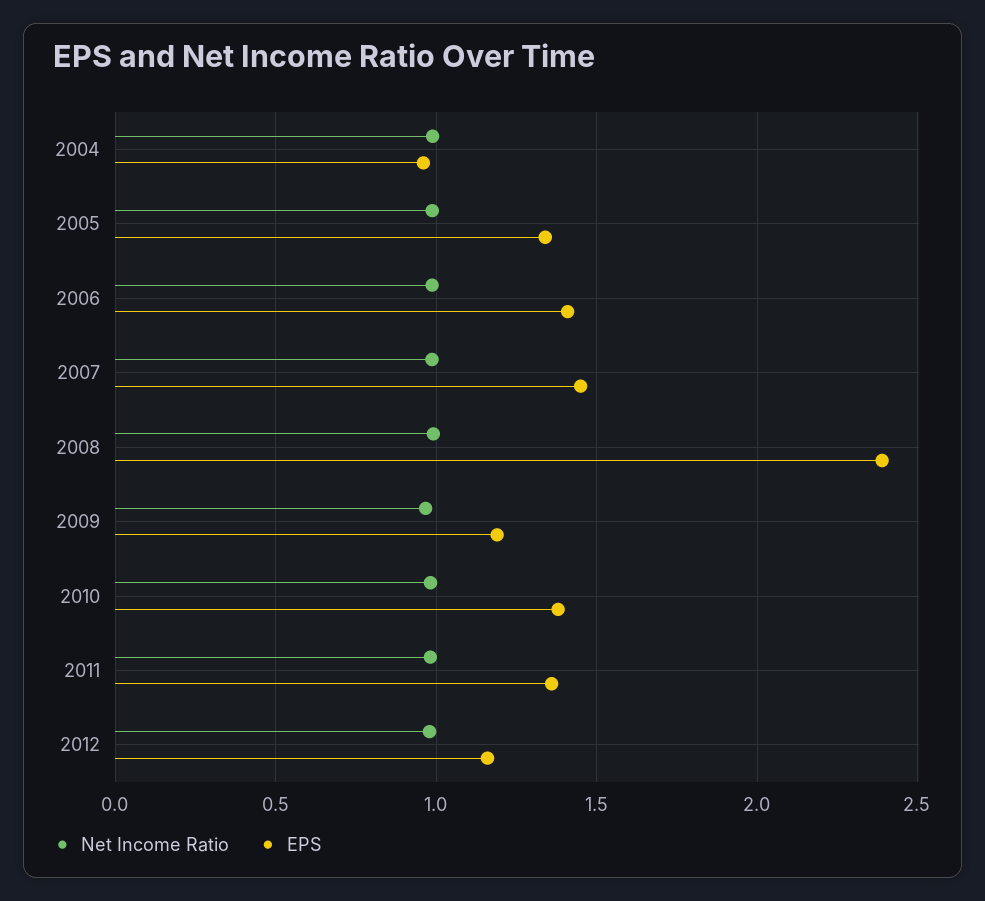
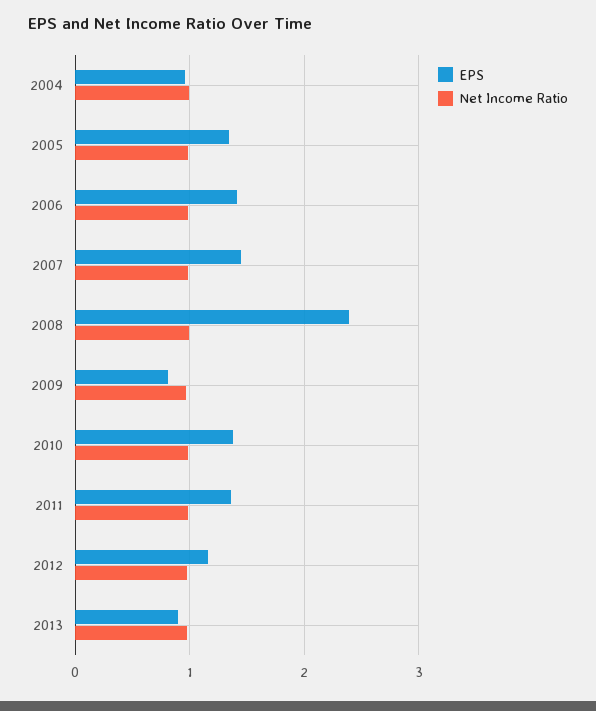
EPS, 2009: 1.2 -> 0.8
EPS, 2013: none -> 0.9
Net Income Ratio, 2013: none -> 1

